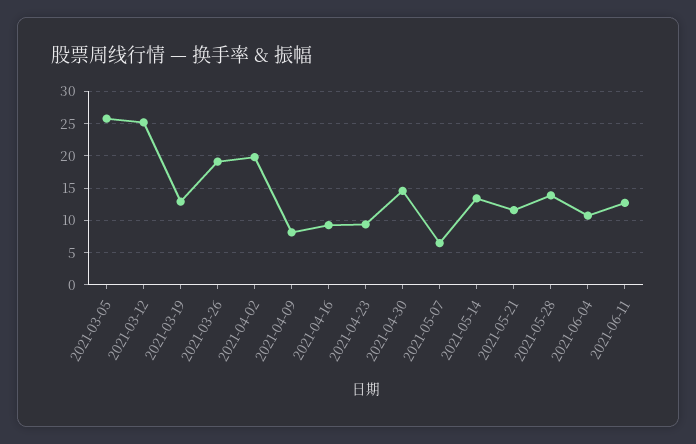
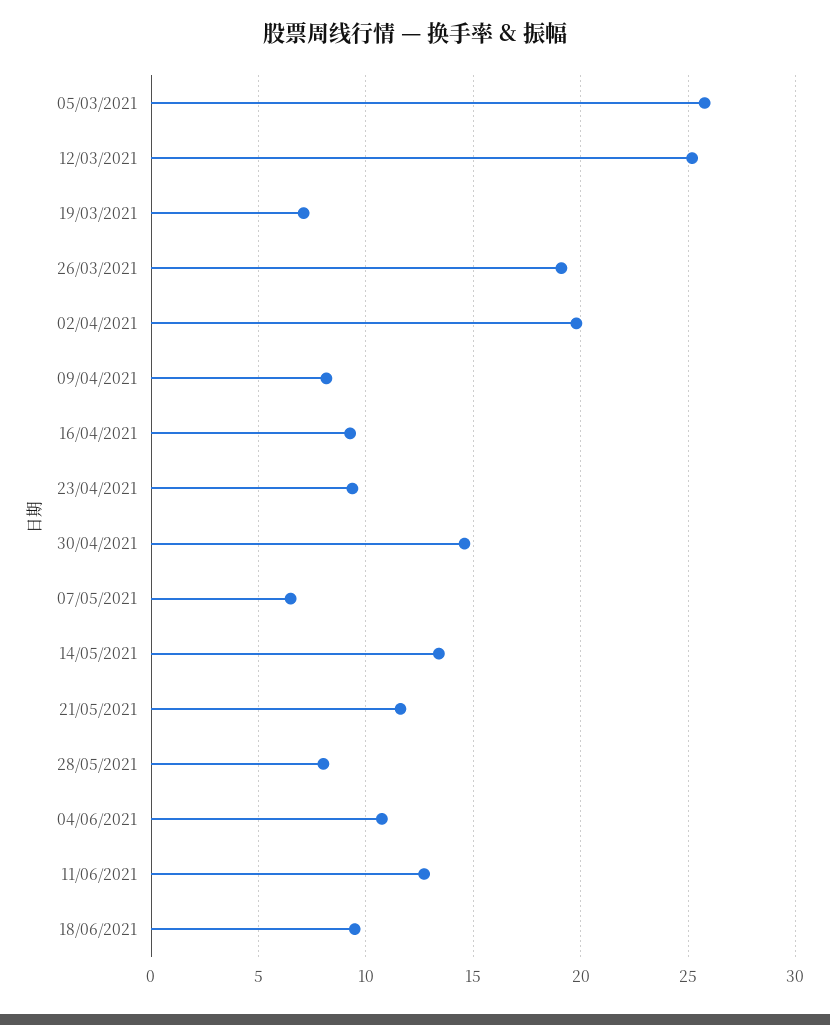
2021-03-19: 13 -> 7
2021-05-28: 14 -> 8
18/06/2021: none -> 9.5

